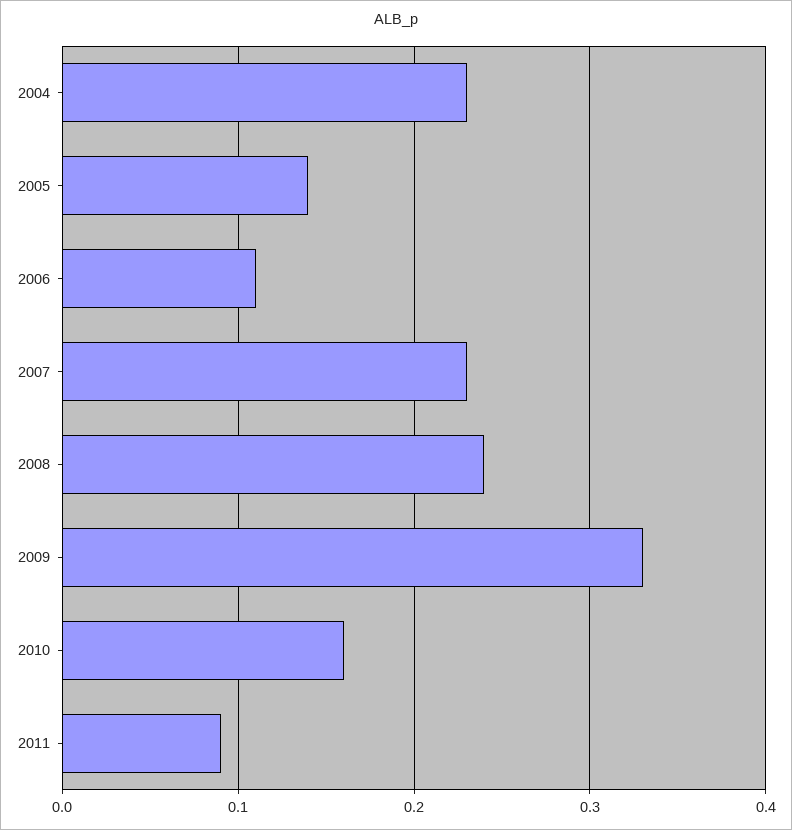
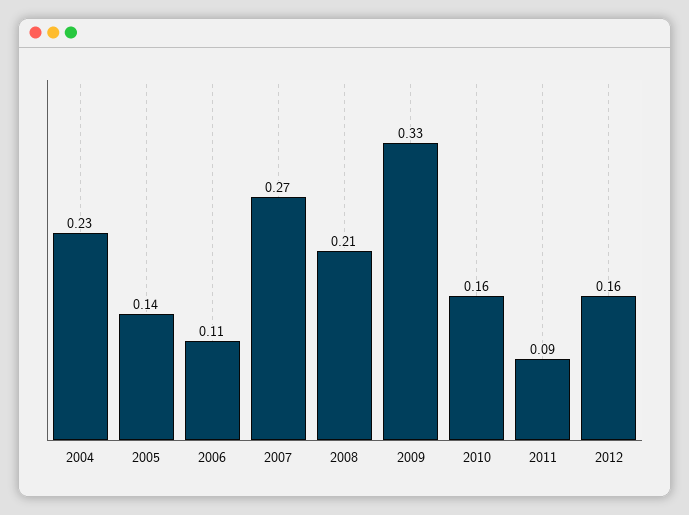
2007: 0.23 -> 0.27
2008: 0.24 -> 0.21
2012: none -> 0.16

